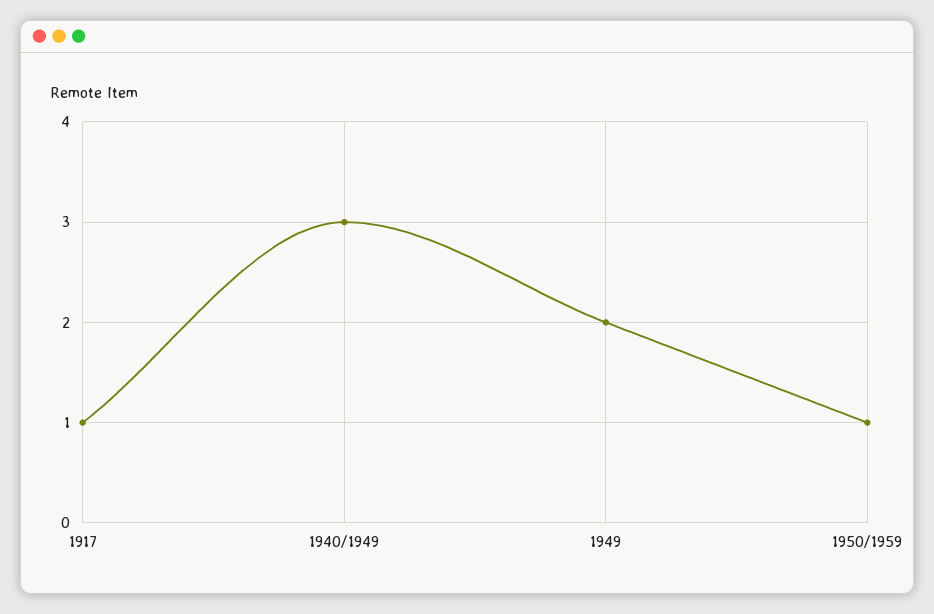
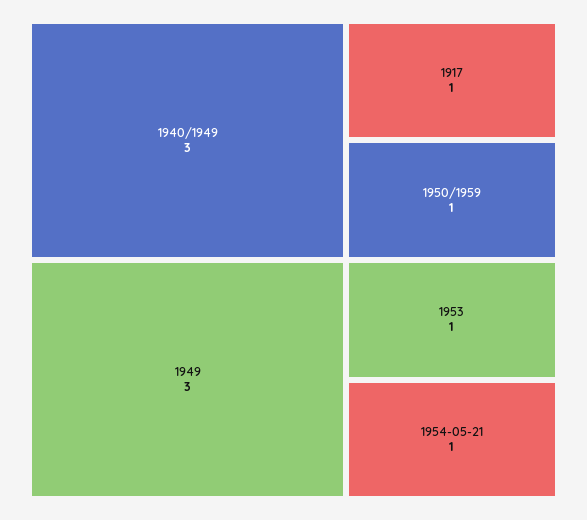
1949: 2 -> 3
1953: none -> 1
1954-05-21: none -> 1

